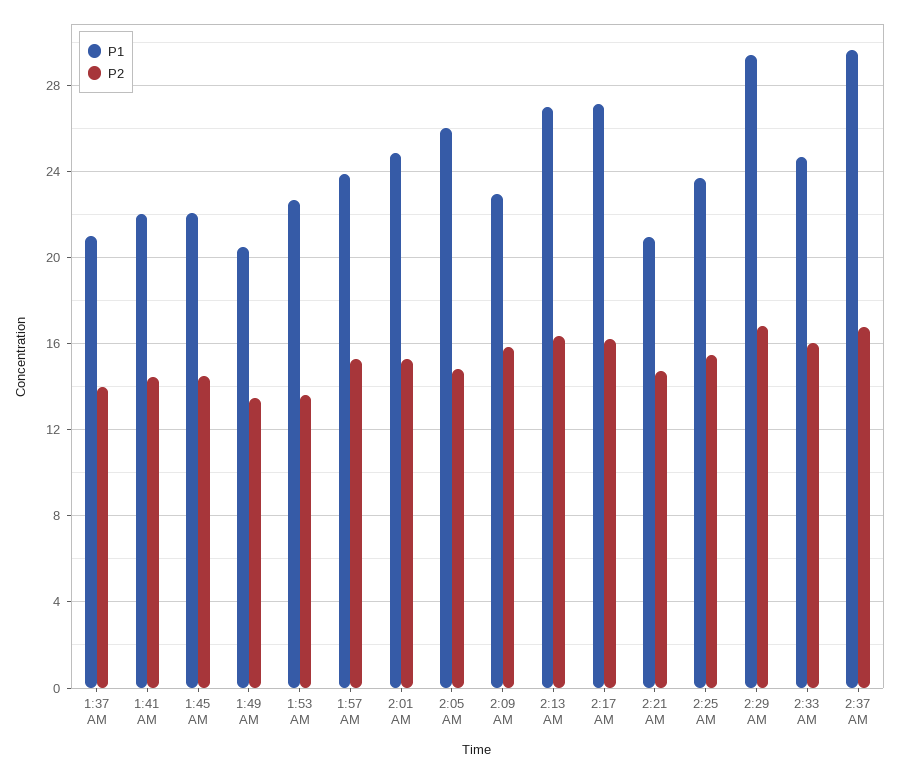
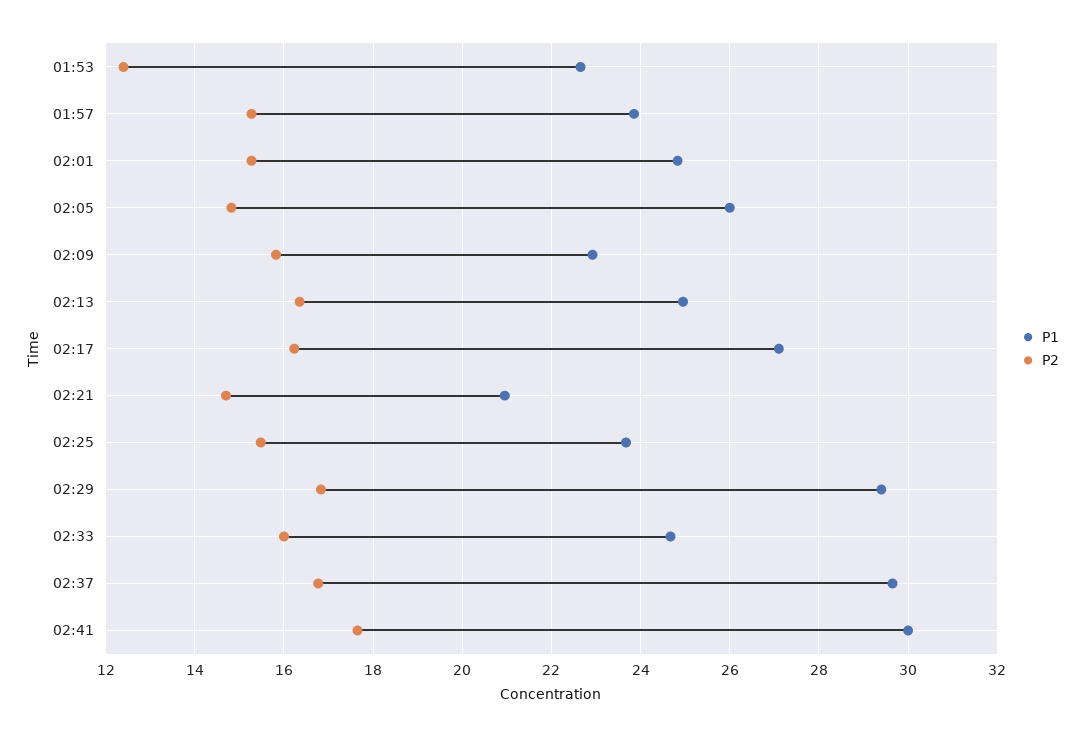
P1, 1:37 AM: 21 -> none
P2, 1:37 AM: 14 -> none
P1, 1:41 AM: 22 -> none
P2, 1:41 AM: 14.5 -> none
P1, 1:45 AM: 22 -> none
P2, 1:45 AM: 14.5 -> none
P1, 1:49 AM: 20.5 -> none
P2, 1:49 AM: 13.5 -> none
P2, 1:53 AM: 13.5 -> 12.4
P1, 2:13 AM: 27 -> 25
P1, 02:41: none -> 30
P2, 02:41: none -> 17.6

